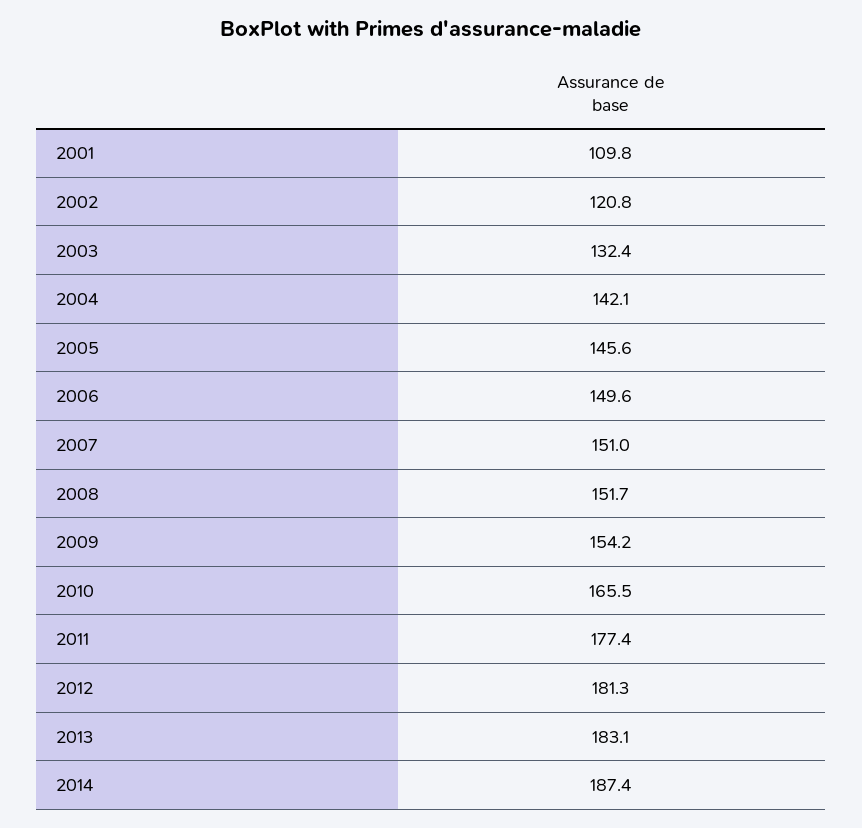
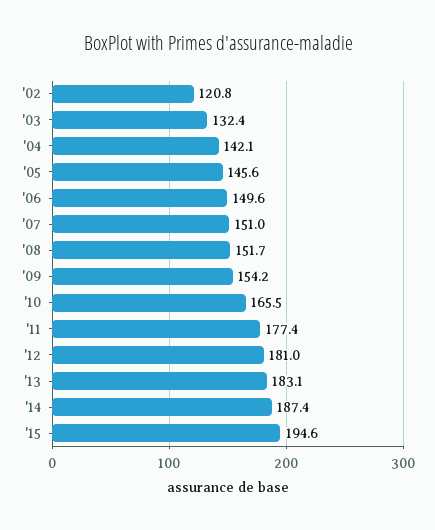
2001: 109.8 -> none
2012: 181.3 -> 181
'15: none -> 194.6

